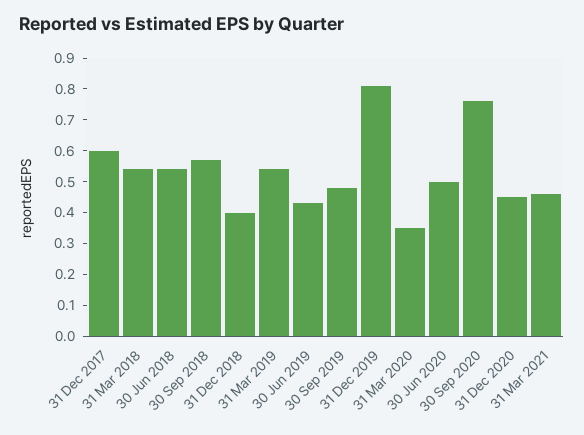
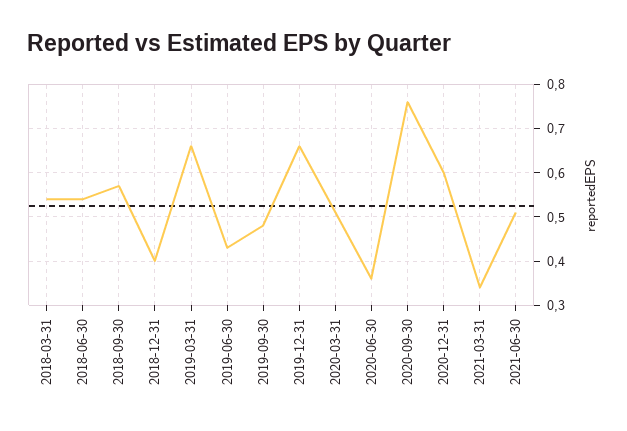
31 Dec 2017: 0.6 -> none
31 Mar 2019: 0.55 -> 0.65
31 Dec 2019: 0.8 -> 0.65
31 Mar 2020: 0.35 -> 0.5
30 Jun 2020: 0.5 -> 0.35
31 Dec 2020: 0.45 -> 0.6
31 Mar 2021: 0.45 -> 0.35
2021-06-30: none -> 0.5

